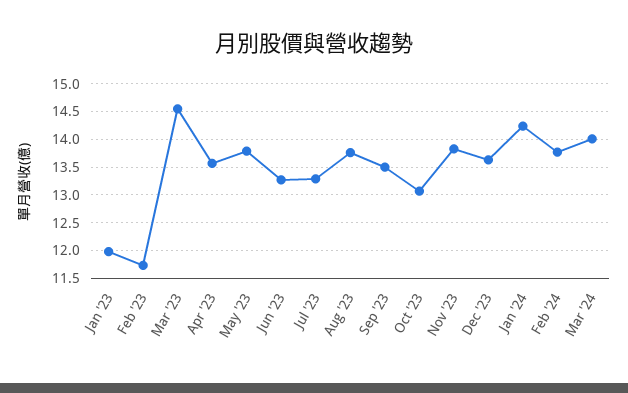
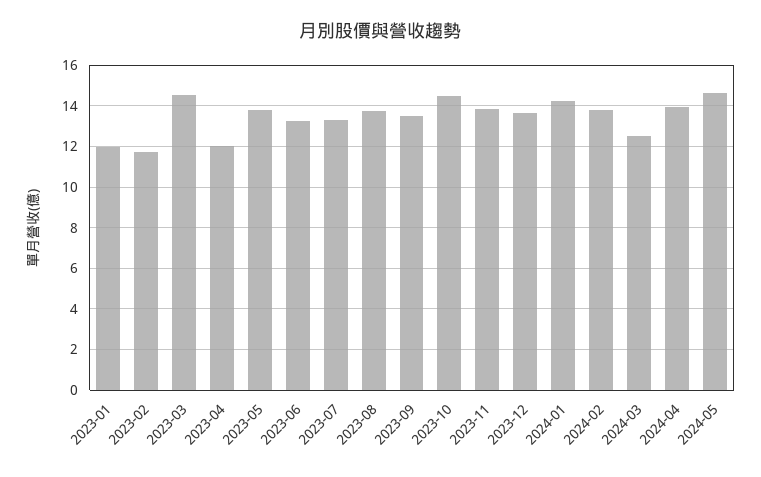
Apr '23: 13.5 -> 12
Oct '23: 13 -> 14.5
Mar '24: 14 -> 12.5
2024-04: none -> 14
2024-05: none -> 14.5

